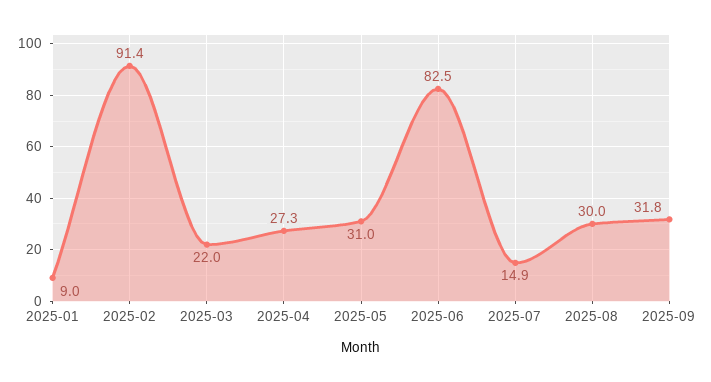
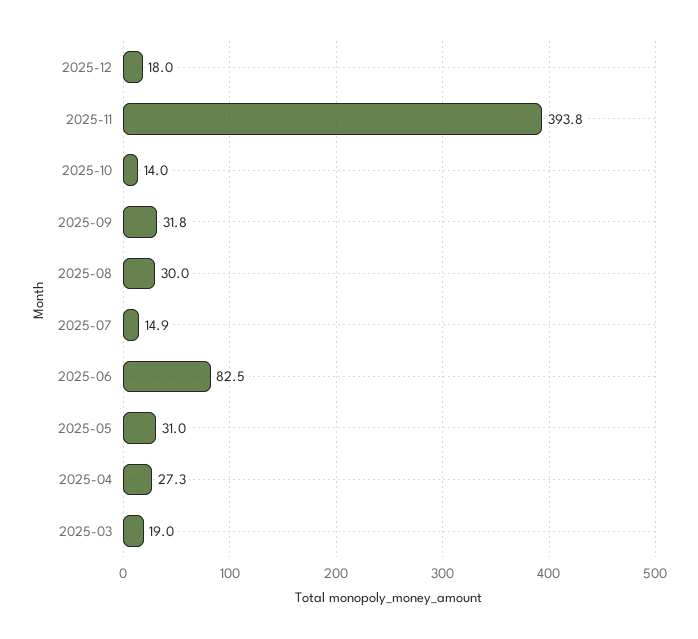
2025-01: 9 -> none
2025-02: 91.4 -> none
2025-03: 22 -> 19
2025-12: none -> 18
2025-11: none -> 393.8
2025-10: none -> 14

